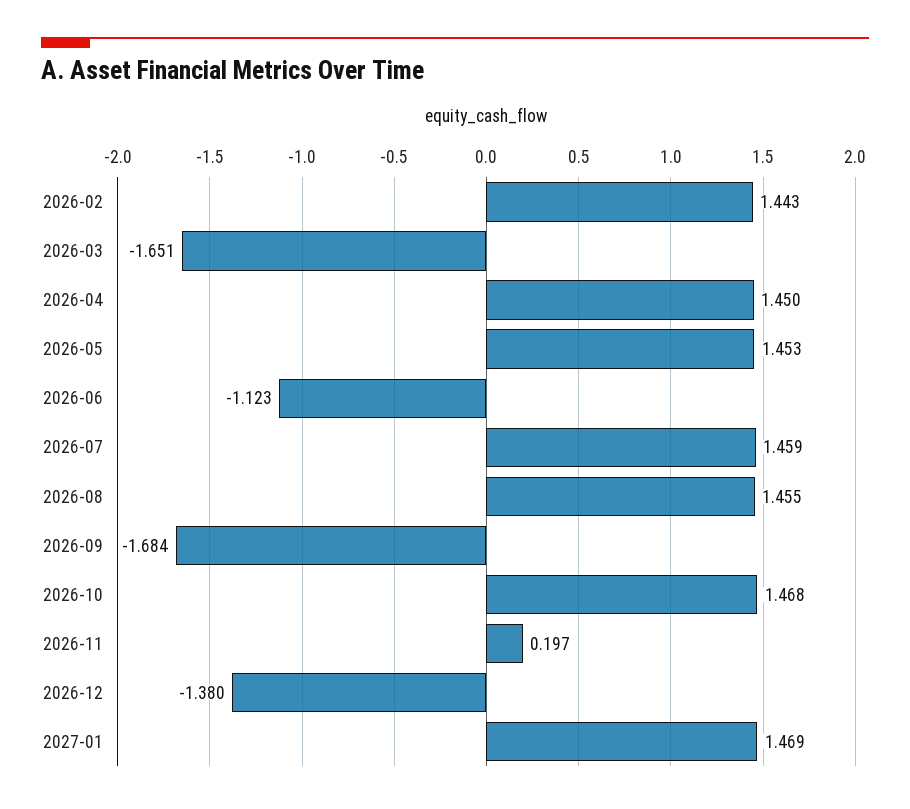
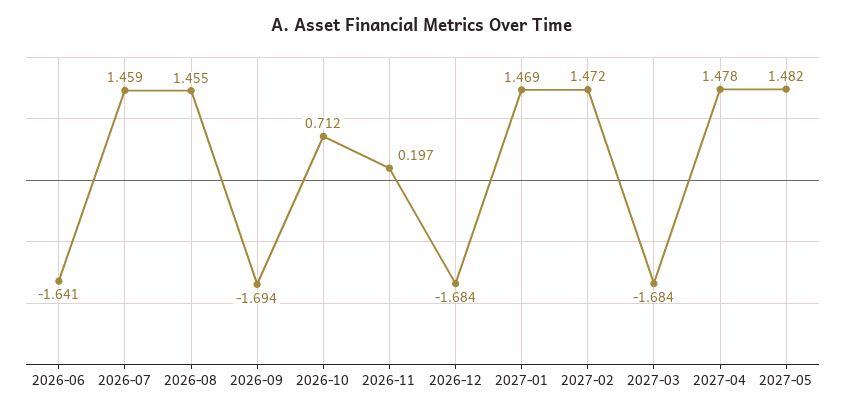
2026-02: 1.443 -> none
2026-03: -1.651 -> none
2026-04: 1.45 -> none
2026-05: 1.453 -> none
2026-06: -1.123 -> -1.641
2026-09: -1.684 -> -1.694
2026-10: 1.468 -> 0.712
2026-12: -1.38 -> -1.684
2027-02: none -> 1.472
2027-03: none -> -1.684
2027-04: none -> 1.478
2027-05: none -> 1.482

